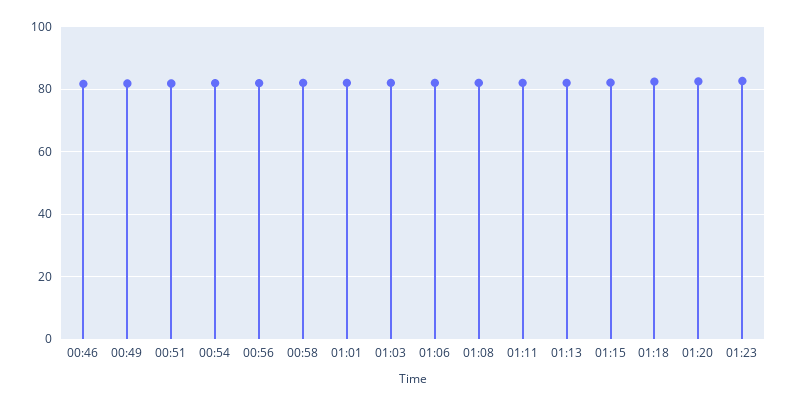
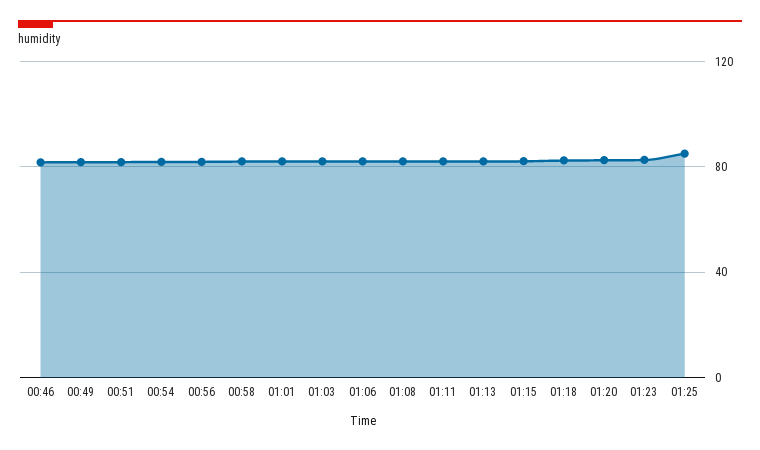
01:25: none -> 85

